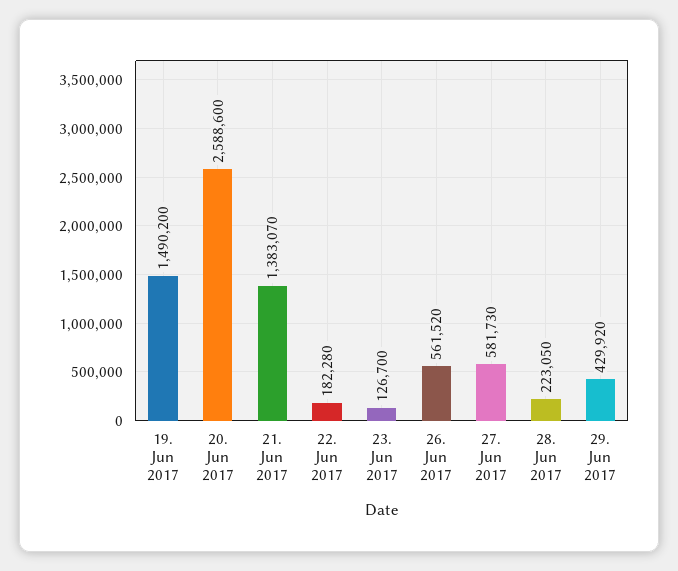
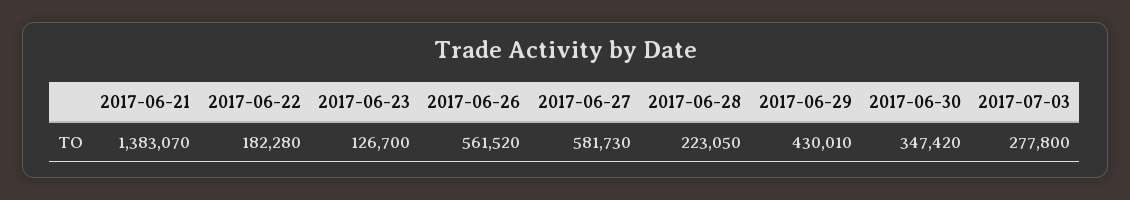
19. Jun 2017: 1490200 -> none
20. Jun 2017: 2588600 -> none
29. Jun 2017: 429920 -> 430010
2017-06-30: none -> 347420
2017-07-03: none -> 277800

